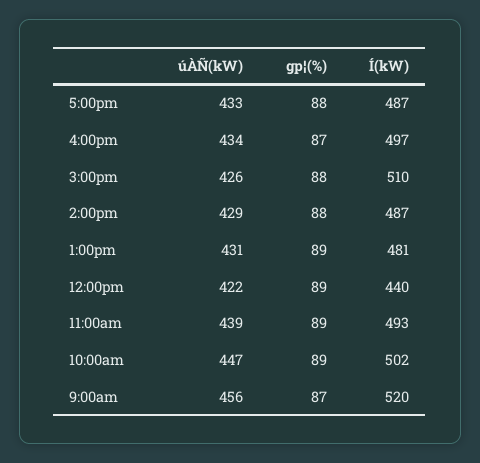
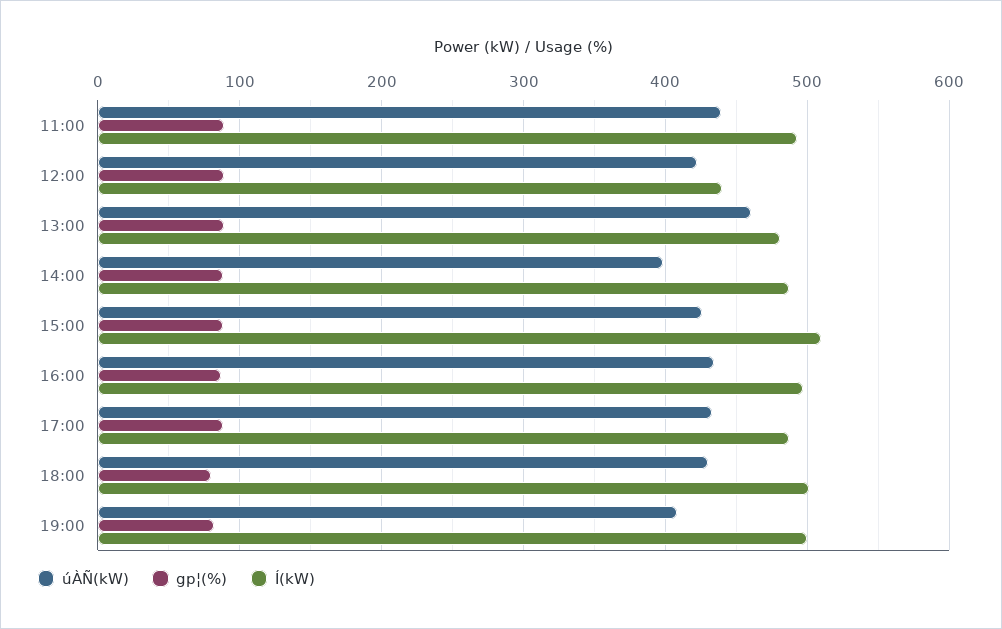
úÀÑ(kW), 2:00pm: 429 -> 400
úÀÑ(kW), 1:00pm: 431 -> 460
úÀÑ(kW), 10:00am: 447 -> none
gp¦(%), 10:00am: 89 -> none
Í(kW), 10:00am: 502 -> none
úÀÑ(kW), 9:00am: 456 -> none
gp¦(%), 9:00am: 87 -> none
Í(kW), 9:00am: 520 -> none
úÀÑ(kW), 18:00: none -> 430
gp¦(%), 18:00: none -> 80
Í(kW), 18:00: none -> 500
úÀÑ(kW), 19:00: none -> 410
gp¦(%), 19:00: none -> 80
Í(kW), 19:00: none -> 500

